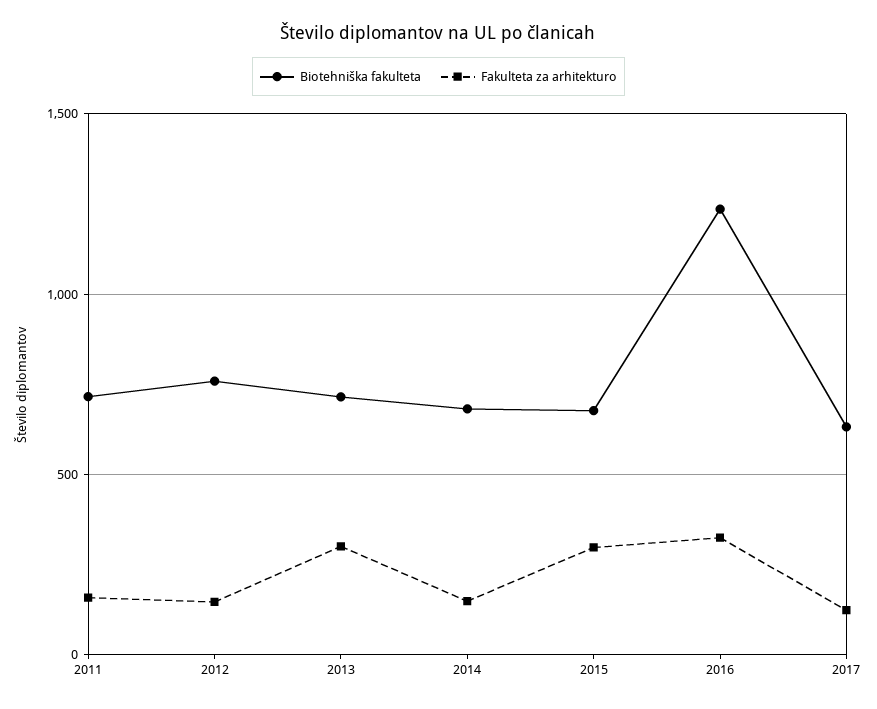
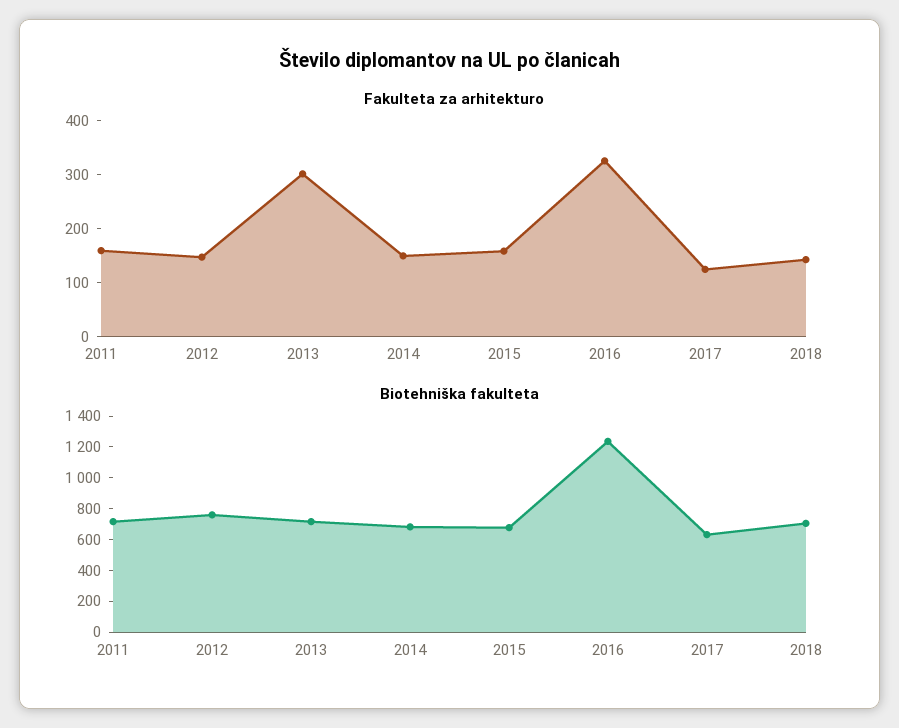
Fakulteta za arhitekturo, 2015: 300 -> 160
Fakulteta za arhitekturo, 2018: none -> 140
Biotehniška fakulteta, 2018: none -> 700

